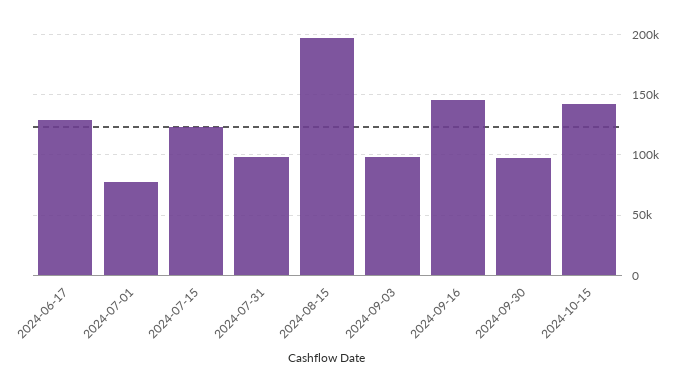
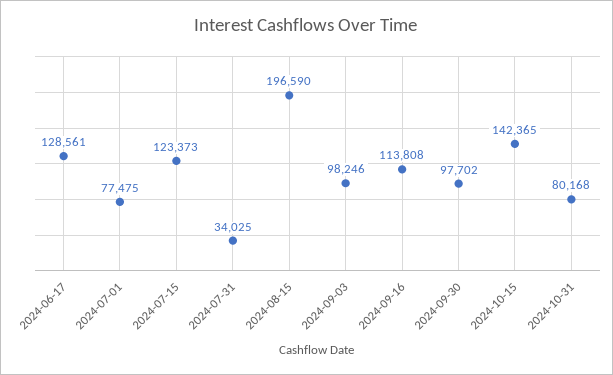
2024-07-31: 100000 -> 34025
2024-09-16: 145000 -> 113808
2024-10-31: none -> 80168

